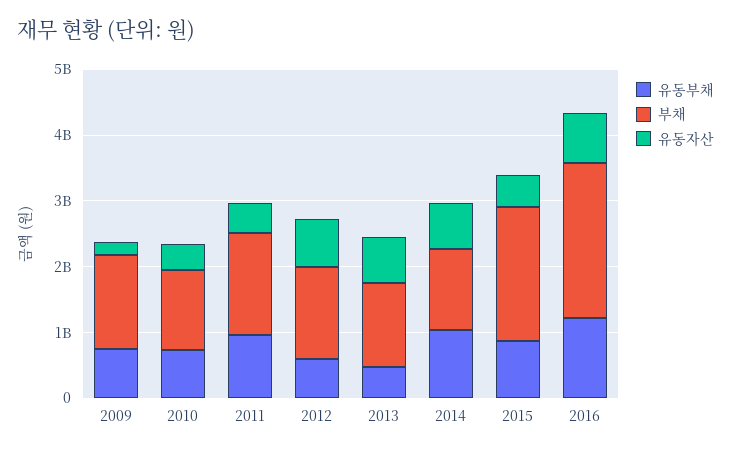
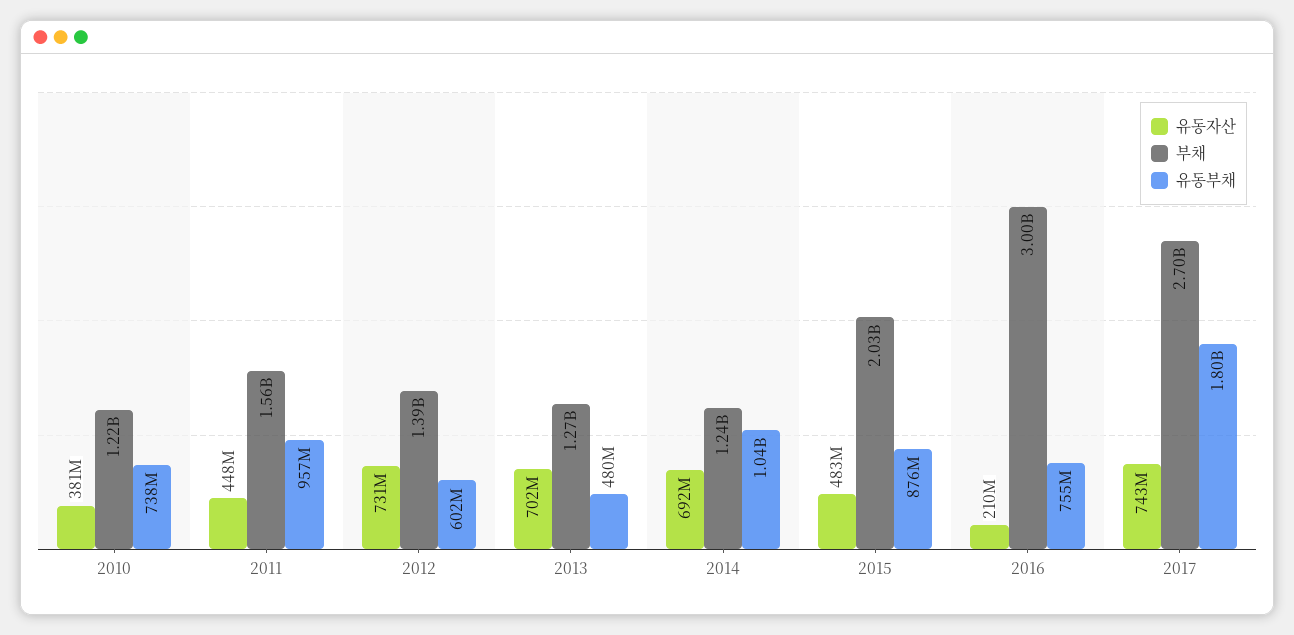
유동부채, 2009: 800000000 -> none
부채, 2009: 1400000000 -> none
유동자산, 2009: 200000000 -> none
유동부채, 2016: 1200000000 -> 755000000
부채, 2016: 2400000000 -> 3000000000
유동자산, 2016: 800000000 -> 210000000
유동자산, 2017: none -> 743000000
부채, 2017: none -> 2700000000
유동부채, 2017: none -> 1800000000

